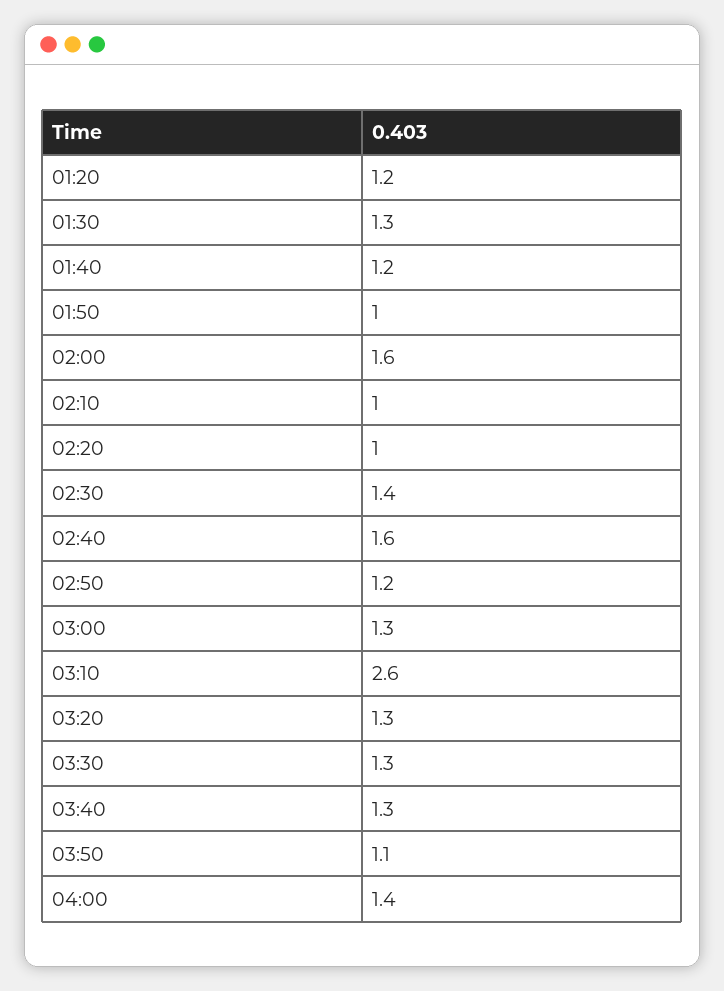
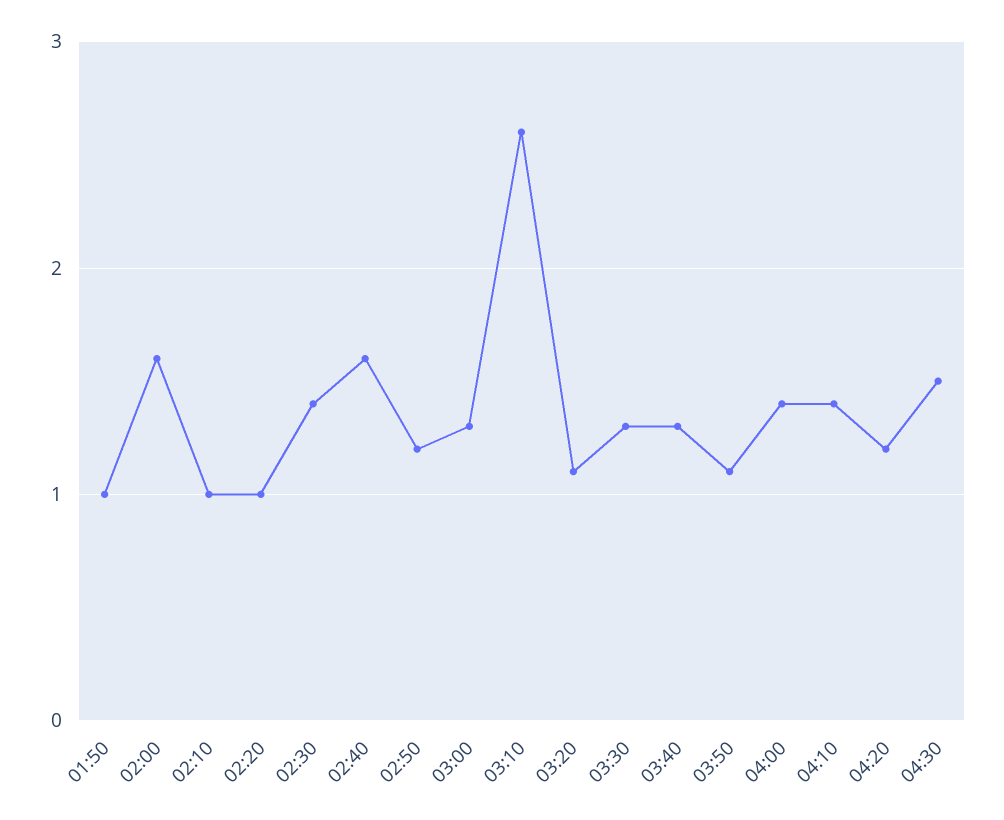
01:20: 1.2 -> none
01:30: 1.3 -> none
01:40: 1.2 -> none
03:20: 1.3 -> 1.1
04:10: none -> 1.4
04:20: none -> 1.2
04:30: none -> 1.5

